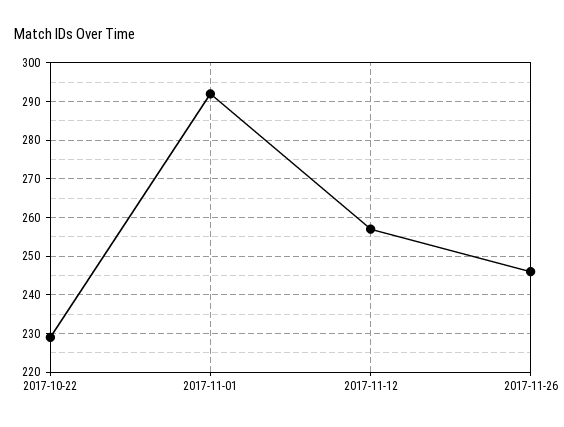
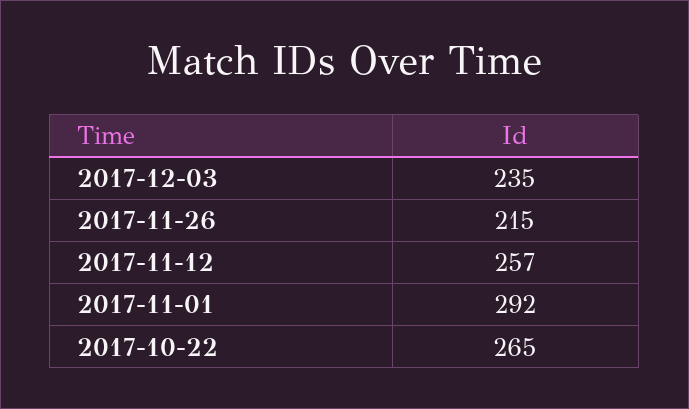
2017-10-22: 230 -> 265
2017-11-26: 245 -> 215
2017-12-03: none -> 235

